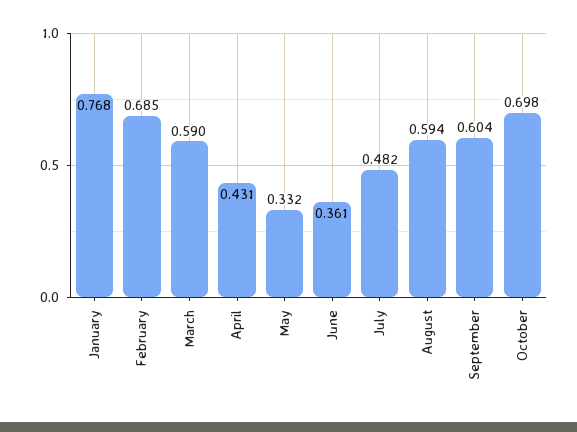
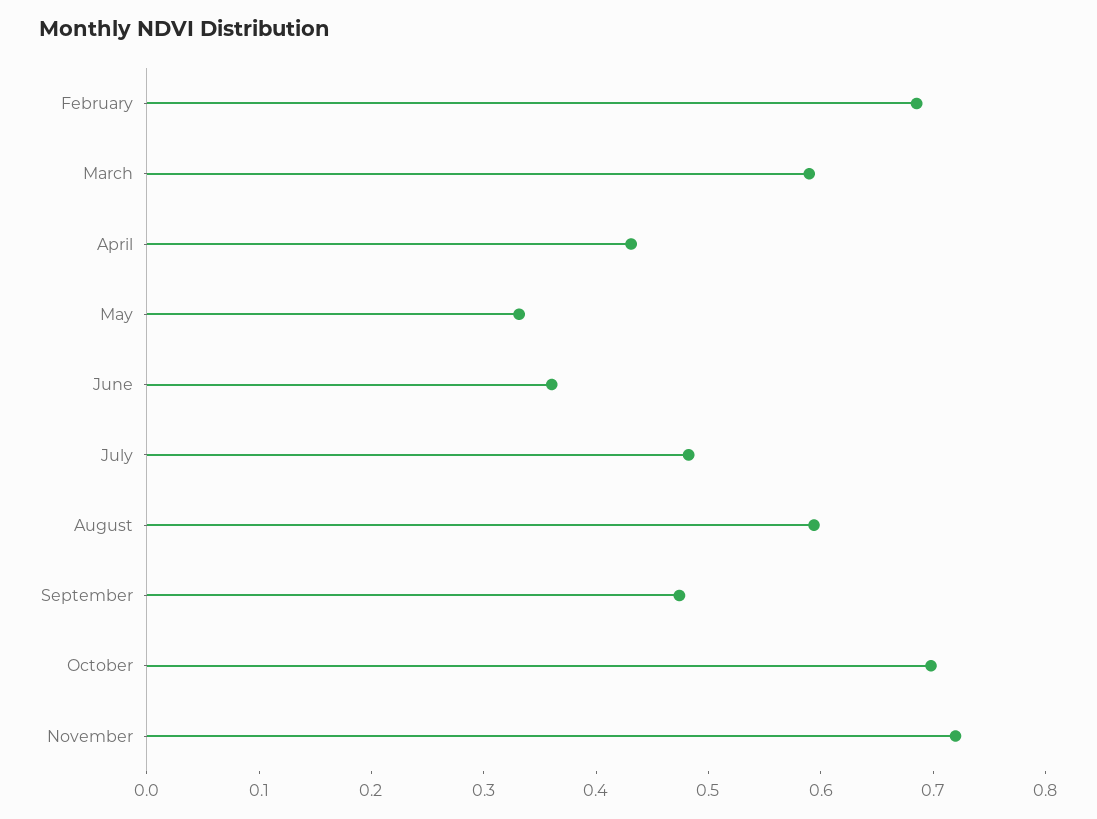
January: 0.768 -> none
September: 0.604 -> 0.48
November: none -> 0.72

